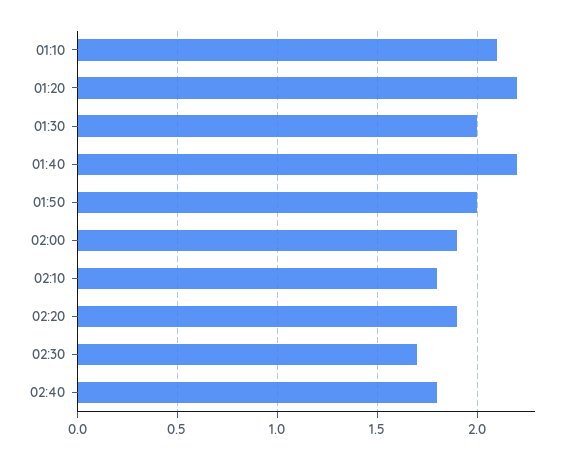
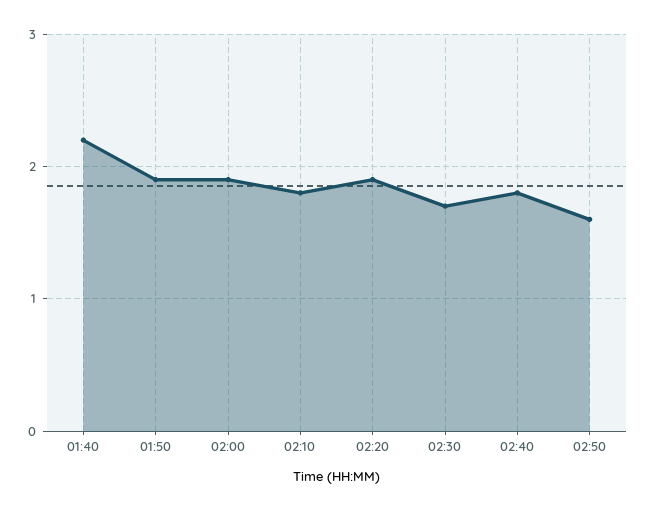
01:10: 2.1 -> none
01:20: 2.2 -> none
01:30: 2 -> none
01:50: 2 -> 1.9
02:50: none -> 1.6

